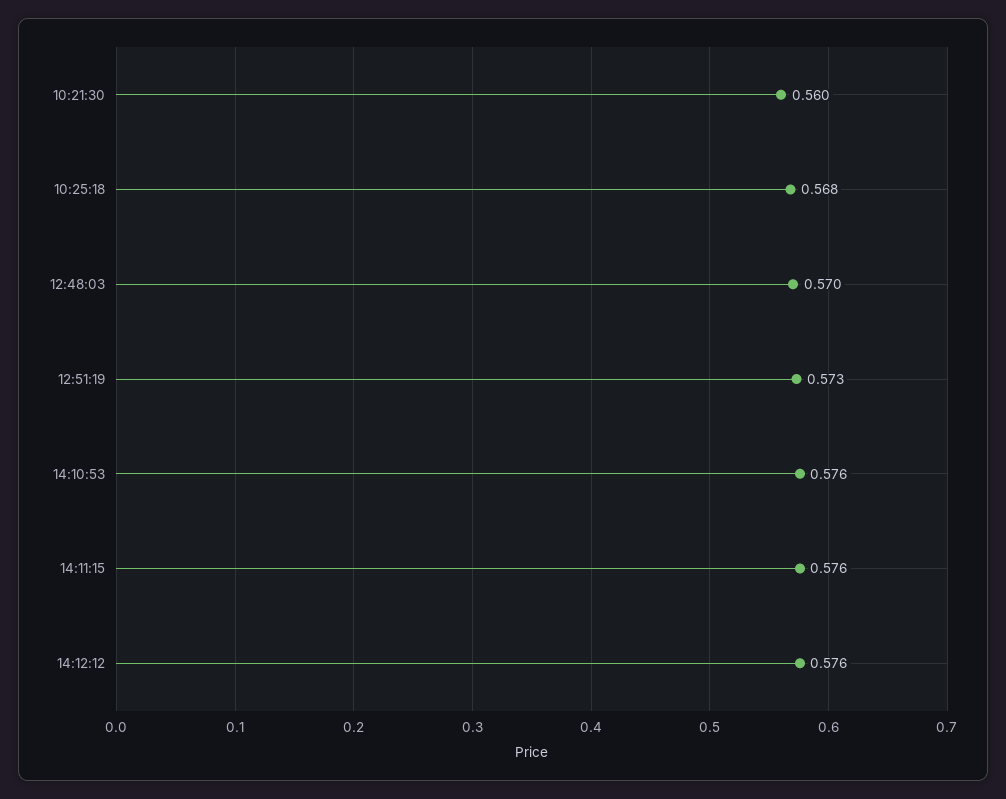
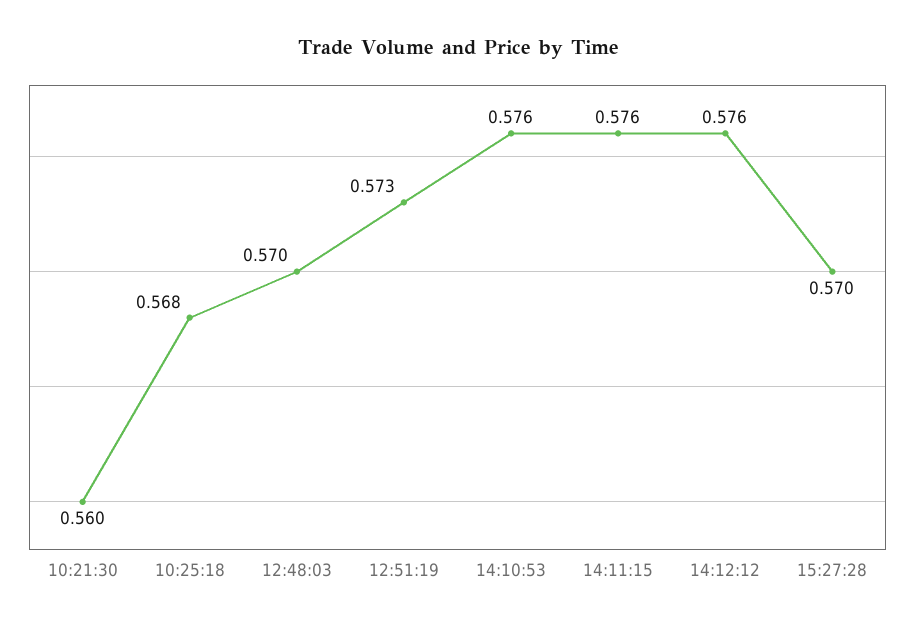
15:27:28: none -> 0.57

